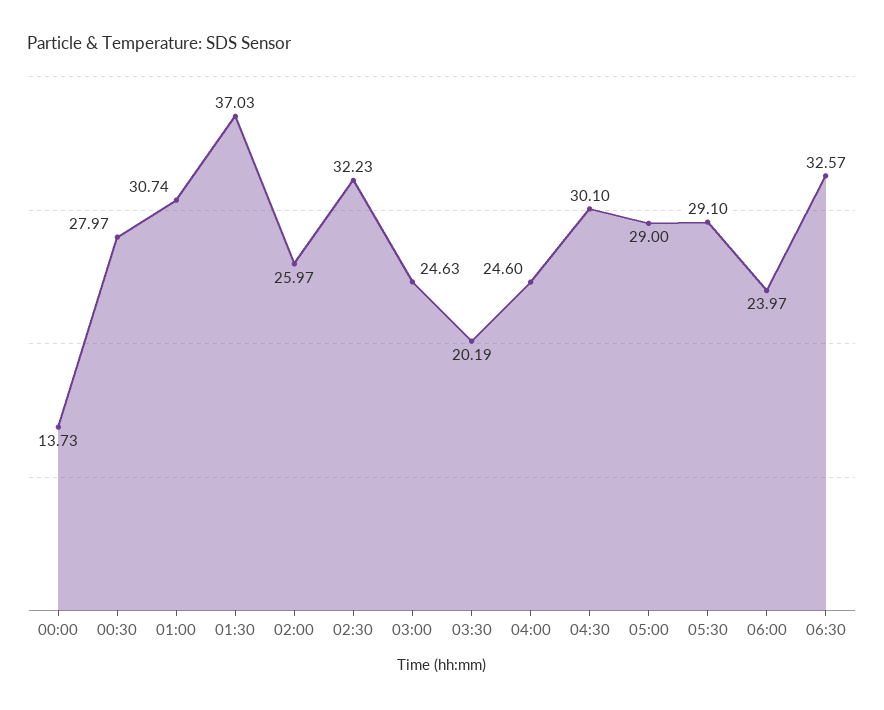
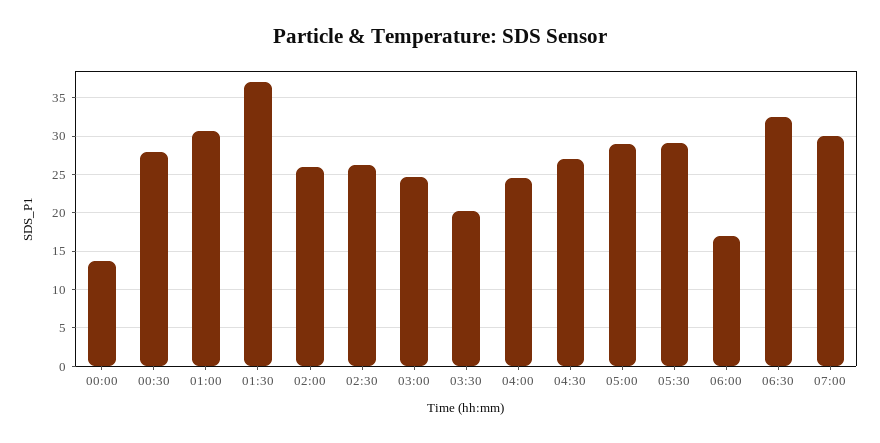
02:30: 32.23 -> 26
04:30: 30.1 -> 27
06:00: 23.97 -> 17
07:00: none -> 30

